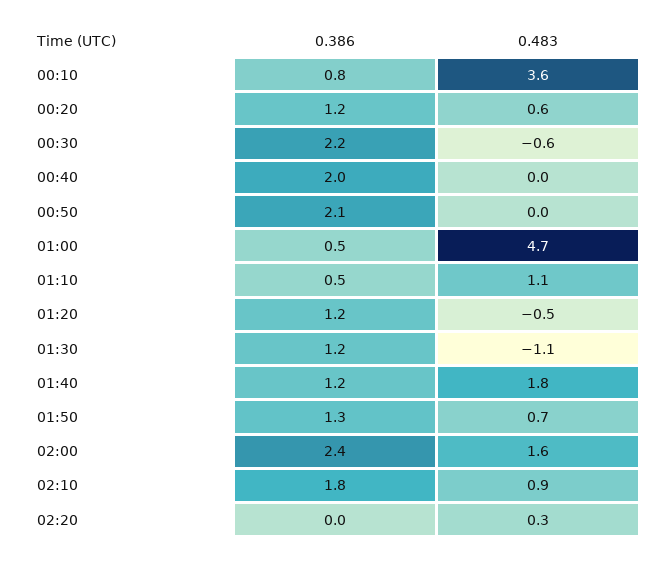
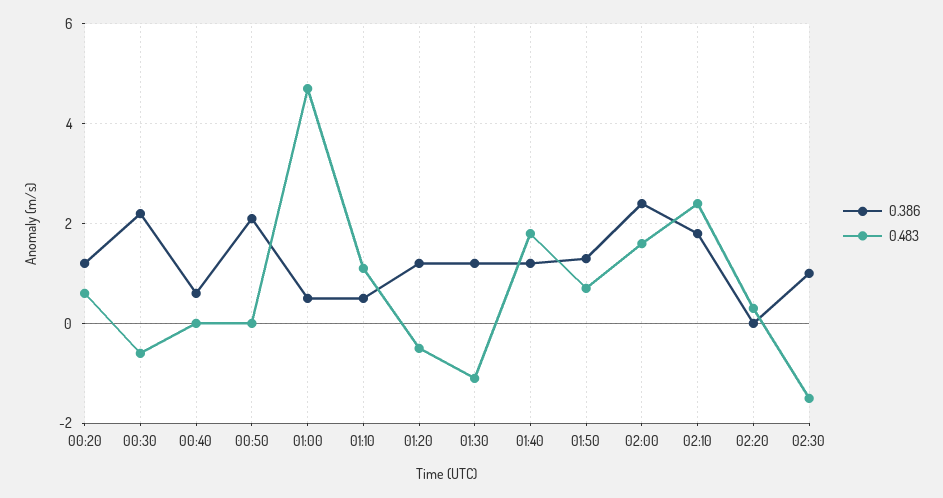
0.386, 00:10: 0.8 -> none
0.483, 00:10: 3.6 -> none
0.386, 00:40: 2 -> 0.5
0.483, 02:10: 0.9 -> 2.5
0.386, 02:30: none -> 1
0.483, 02:30: none -> -1.5

